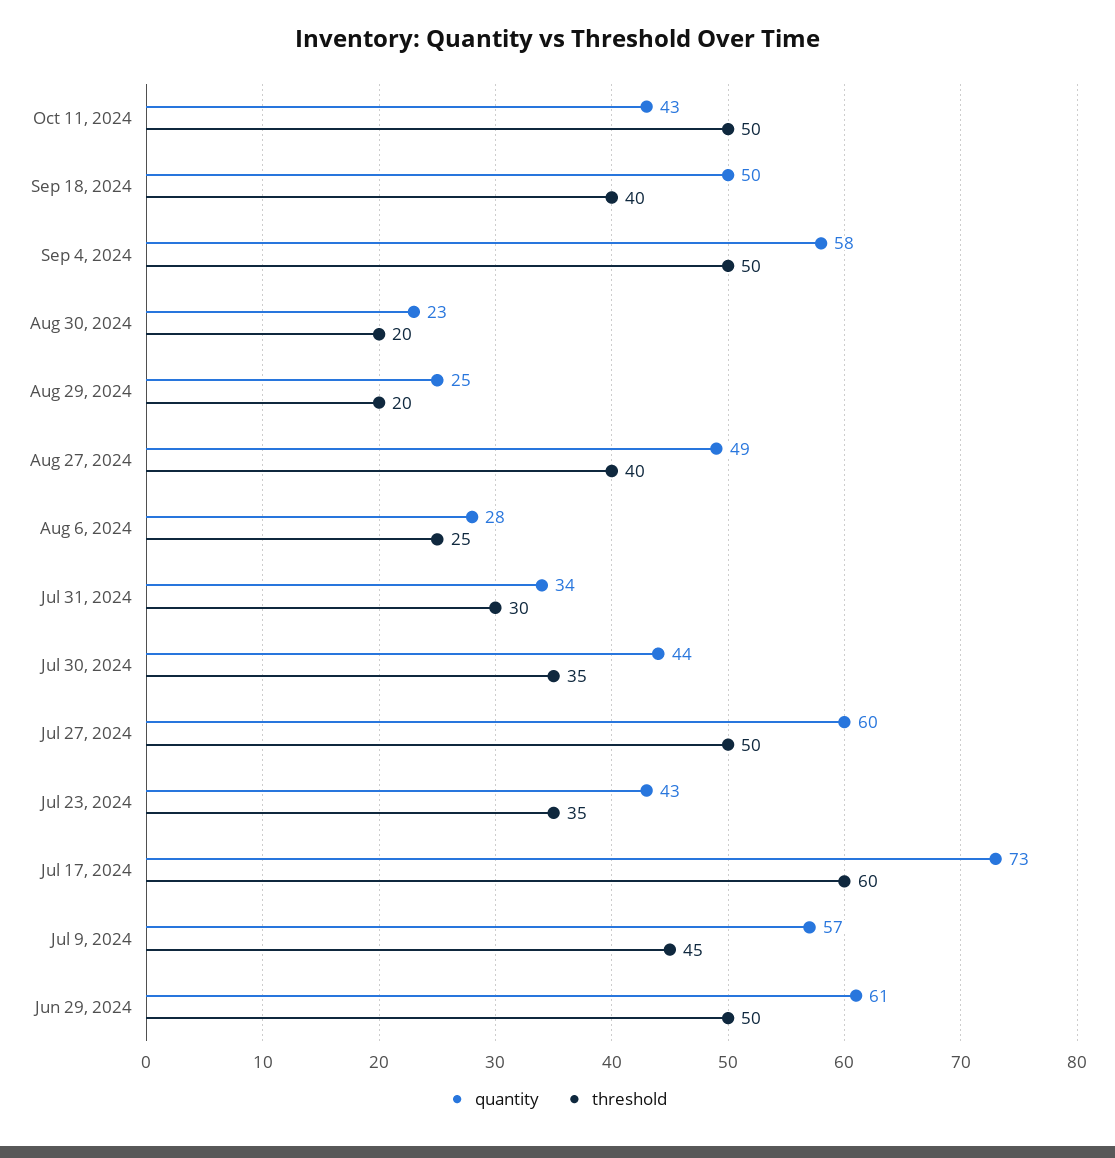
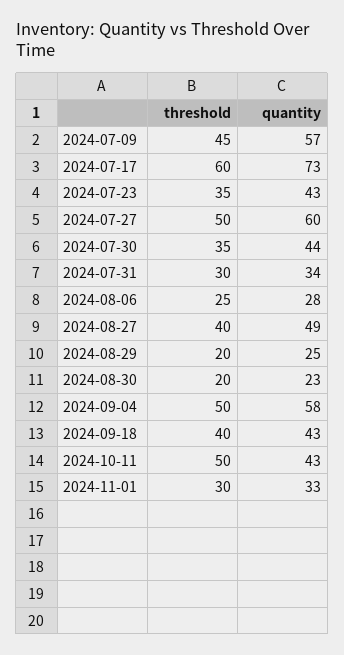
quantity, Sep 18, 2024: 50 -> 43
quantity, Jun 29, 2024: 61 -> none
threshold, Jun 29, 2024: 50 -> none
threshold, 2024-11-01: none -> 30
quantity, 2024-11-01: none -> 33

